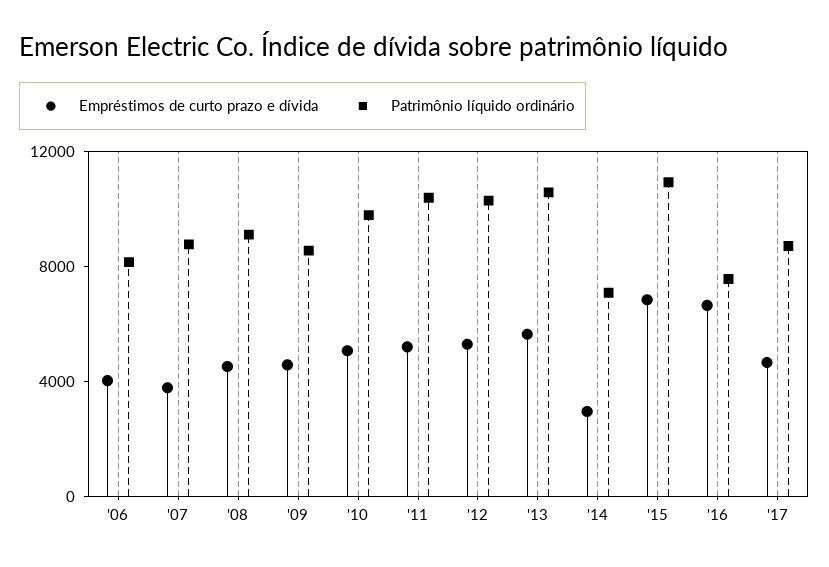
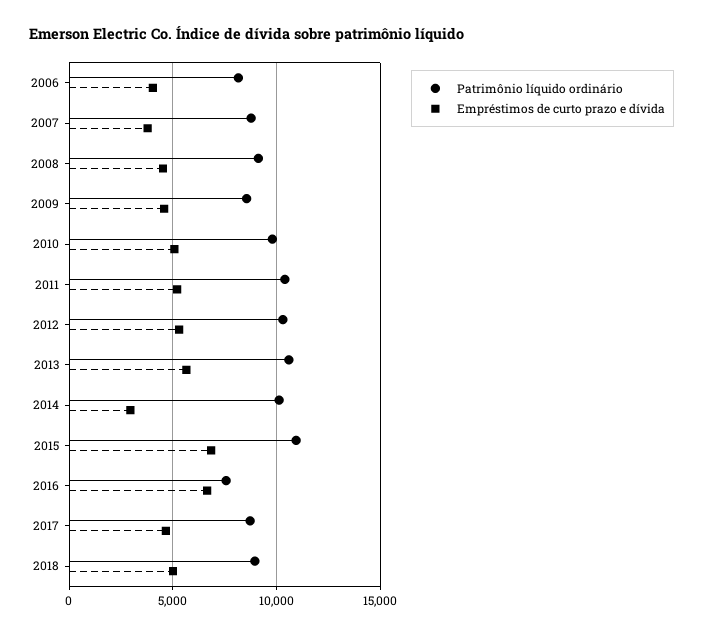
Patrimônio líquido ordinário, '14: 7000 -> 10000
Patrimônio líquido ordinário, 2018: none -> 9000
Empréstimos de curto prazo e dívida, 2018: none -> 5000

